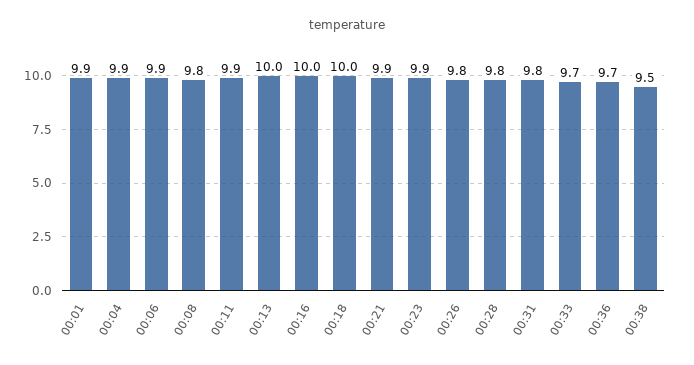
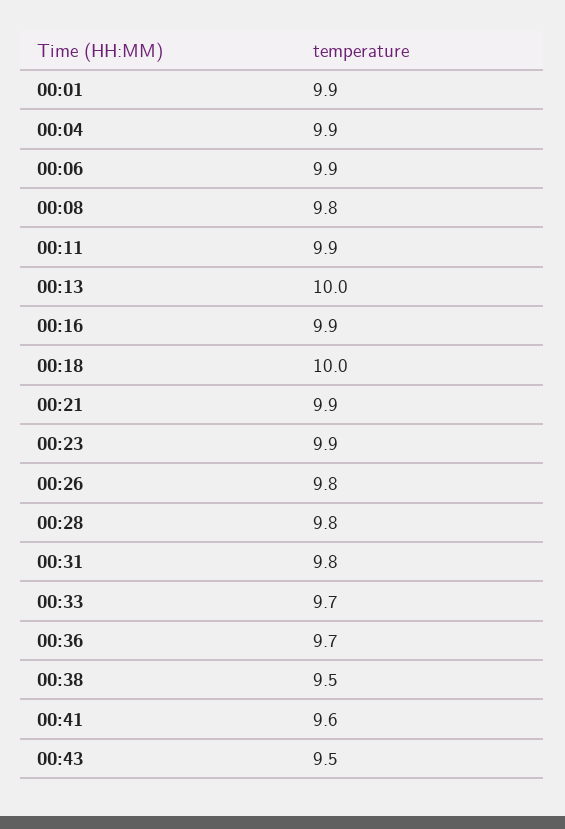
00:16: 10 -> 9.9
00:41: none -> 9.6
00:43: none -> 9.5

